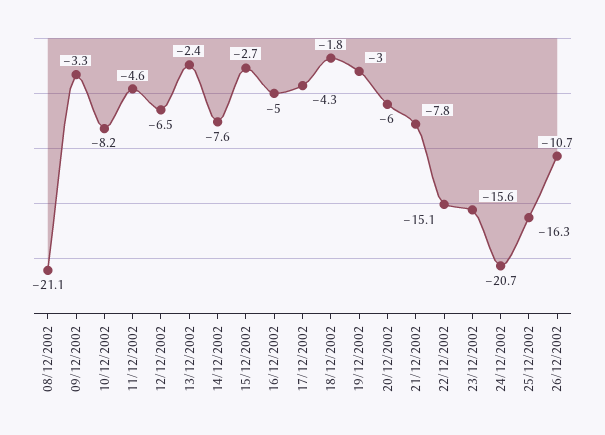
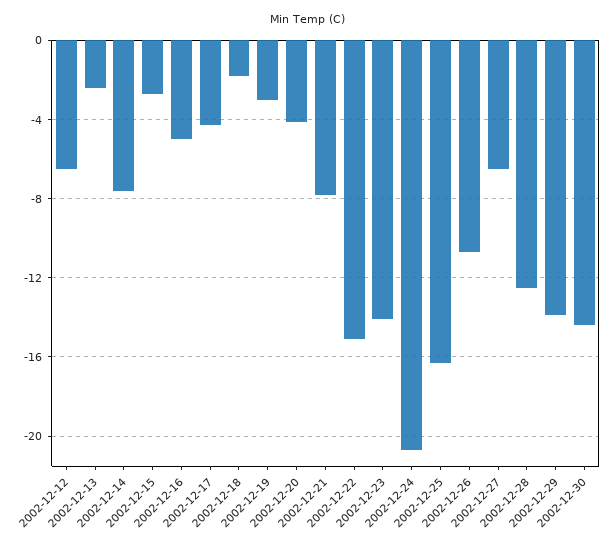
08/12/2002: -21.1 -> none
09/12/2002: -3.3 -> none
10/12/2002: -8.2 -> none
11/12/2002: -4.6 -> none
20/12/2002: -6 -> -4
23/12/2002: -15.6 -> -14
2002-12-27: none -> -6.5
2002-12-28: none -> -12.5
2002-12-29: none -> -14
2002-12-30: none -> -14.5

